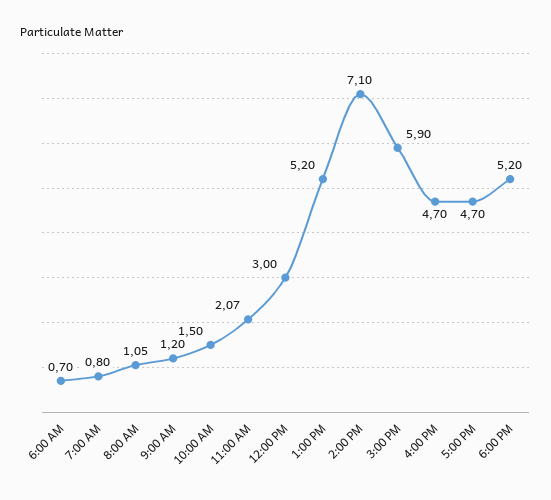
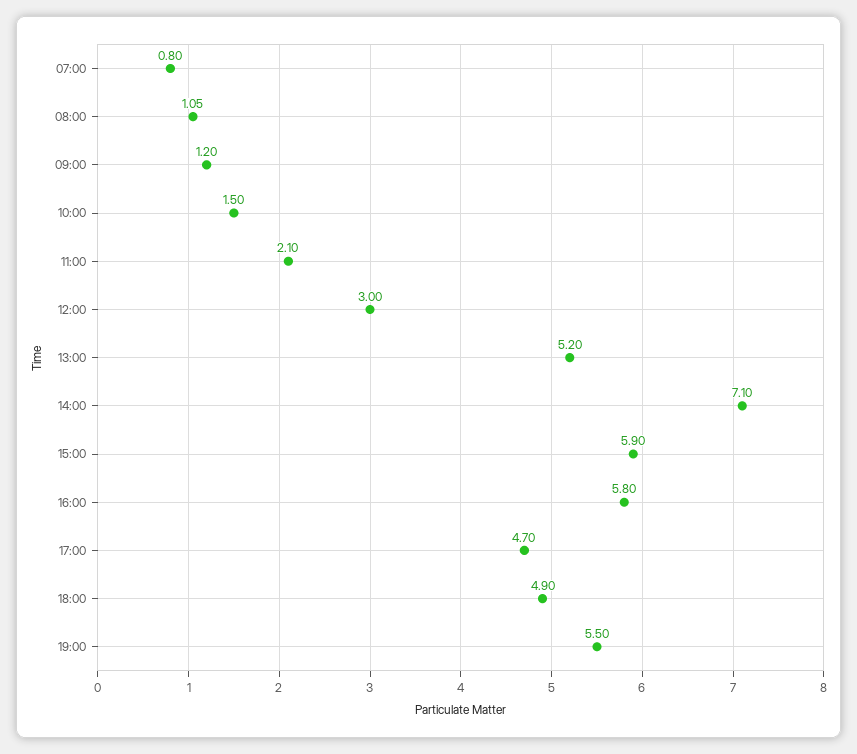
6:00 AM: 0.7 -> none
11:00 AM: 2.07 -> 2.1
4:00 PM: 4.7 -> 5.8
6:00 PM: 5.2 -> 4.9
19:00: none -> 5.5

